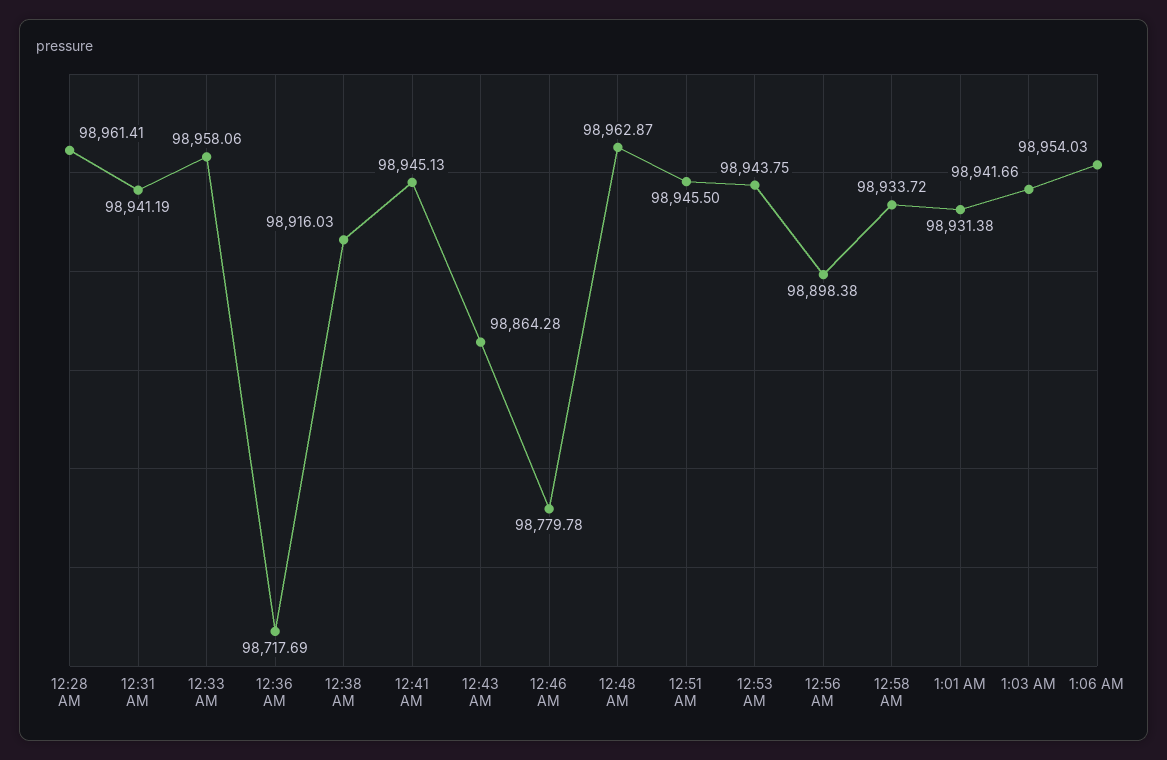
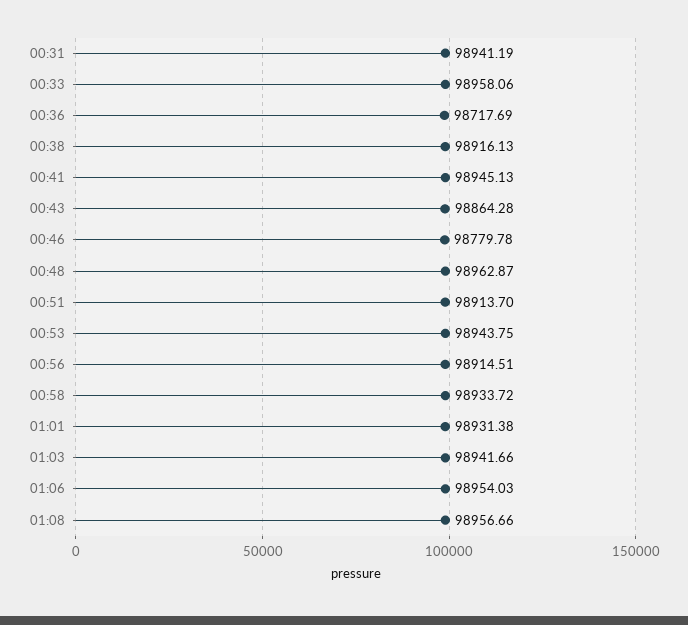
12:28 AM: 98961.41 -> none
12:38 AM: 98916.03 -> 98916.13
12:51 AM: 98945.5 -> 98913.7
12:56 AM: 98898.38 -> 98914.51
01:08: none -> 98956.66

